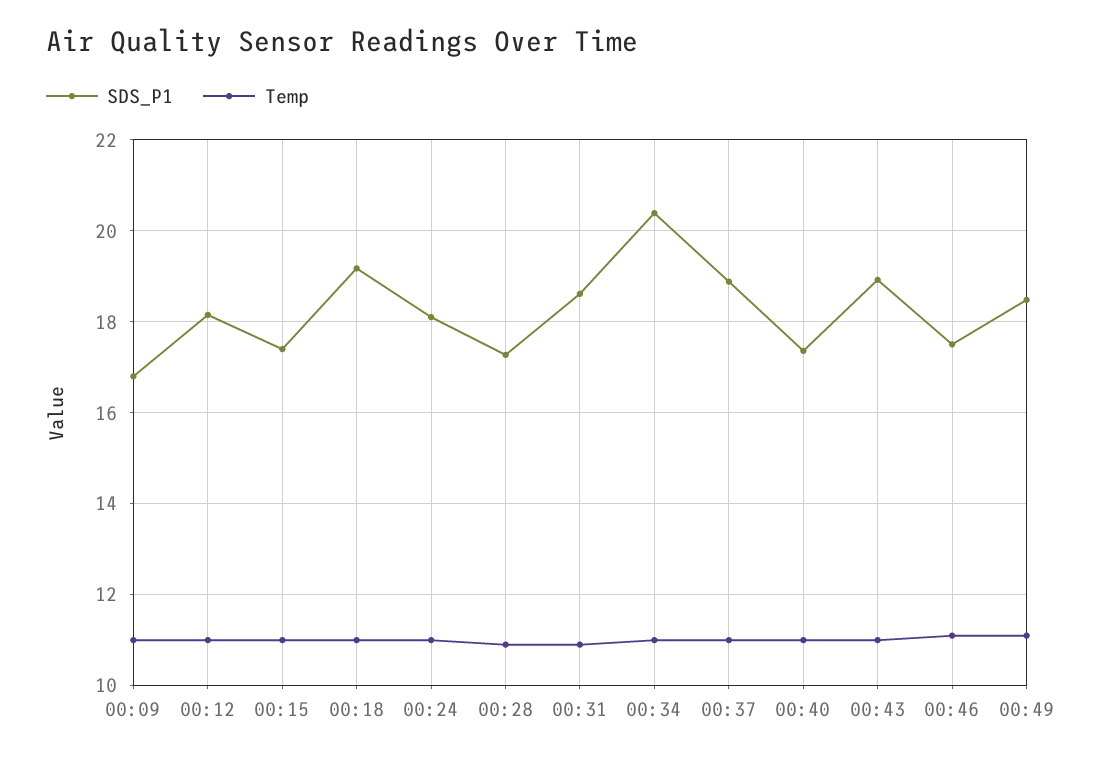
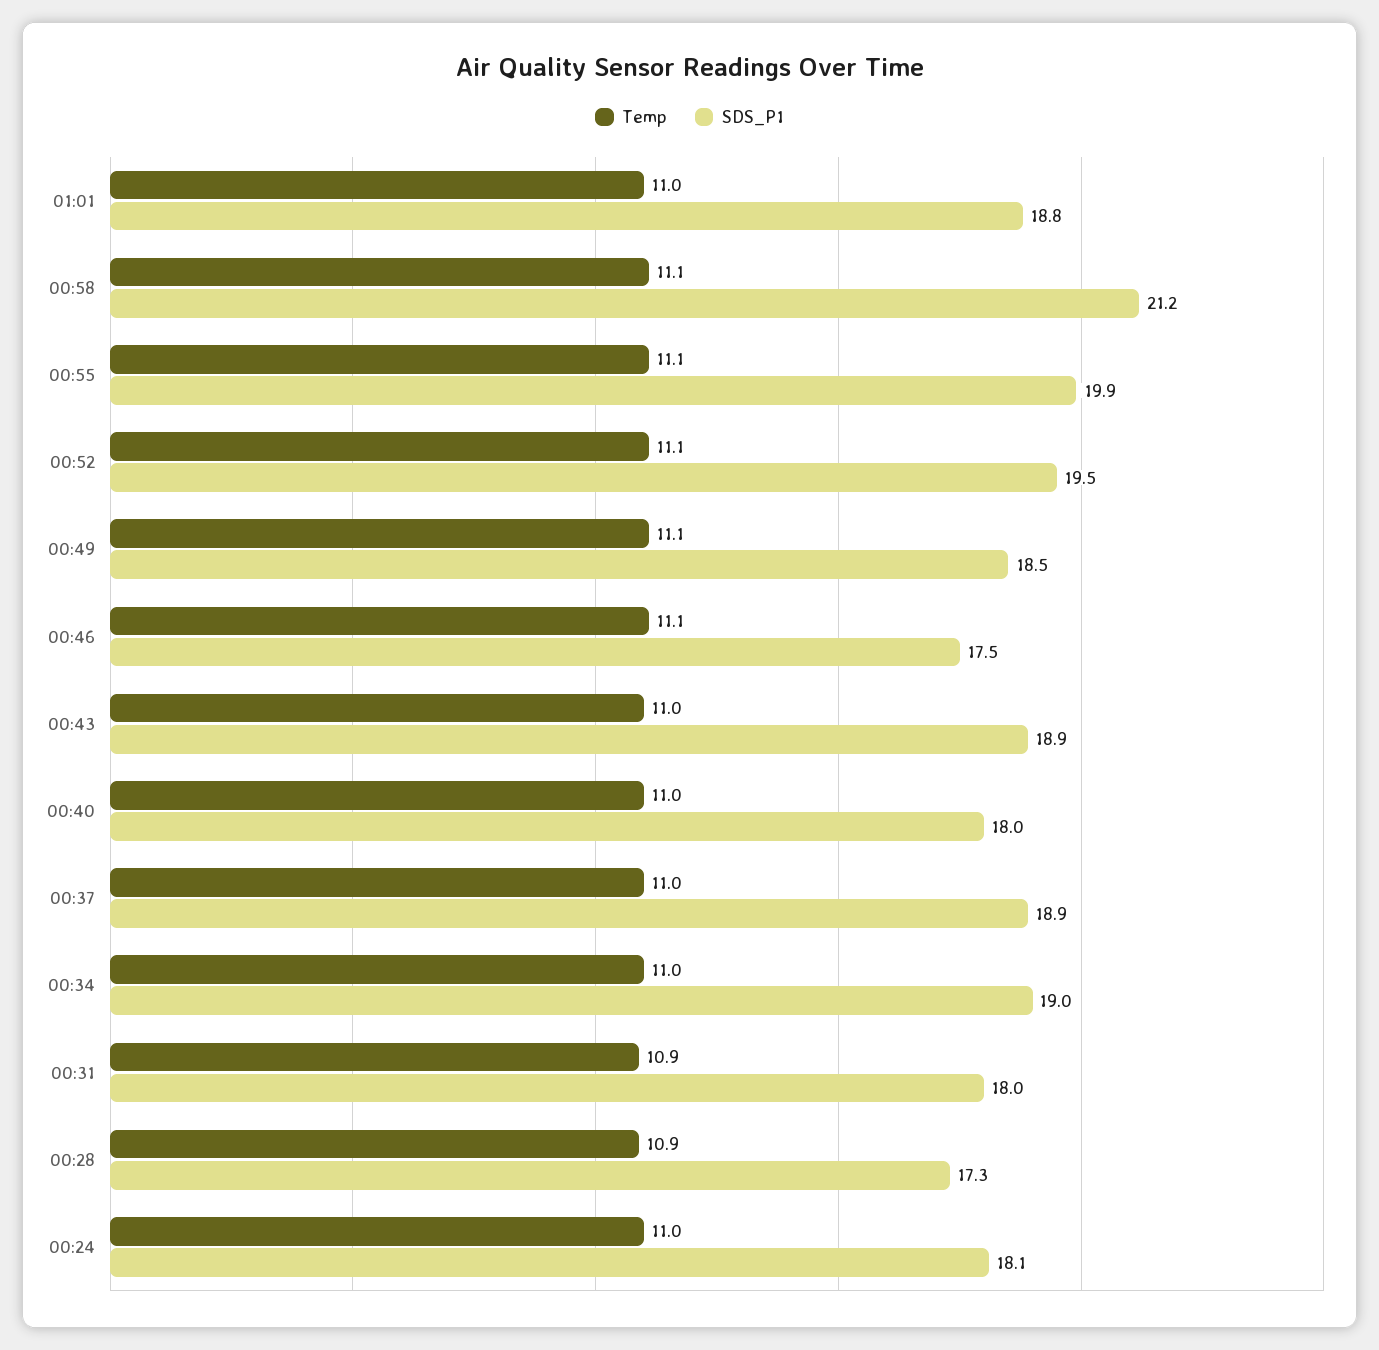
SDS_P1, 00:09: 16.8 -> none
Temp, 00:09: 11 -> none
SDS_P1, 00:12: 18.2 -> none
Temp, 00:12: 11 -> none
SDS_P1, 00:15: 17.4 -> none
Temp, 00:15: 11 -> none
SDS_P1, 00:18: 19.2 -> none
Temp, 00:18: 11 -> none
SDS_P1, 00:31: 18.6 -> 18
SDS_P1, 00:34: 20.4 -> 19
SDS_P1, 00:40: 17.4 -> 18
Temp, 01:01: none -> 11
SDS_P1, 01:01: none -> 18.8
Temp, 00:58: none -> 11.1
SDS_P1, 00:58: none -> 21.2
Temp, 00:55: none -> 11.1
SDS_P1, 00:55: none -> 19.9
Temp, 00:52: none -> 11.1
SDS_P1, 00:52: none -> 19.5

